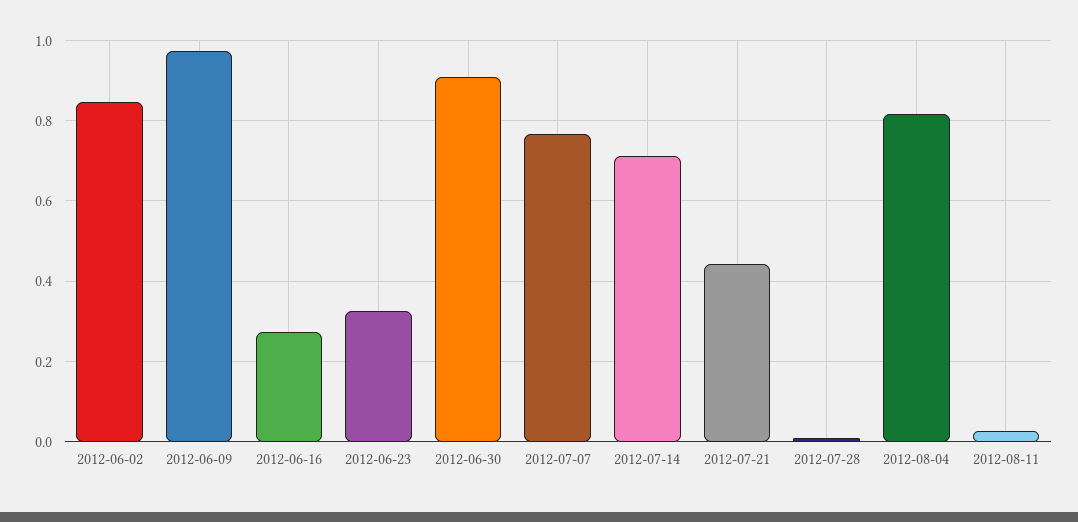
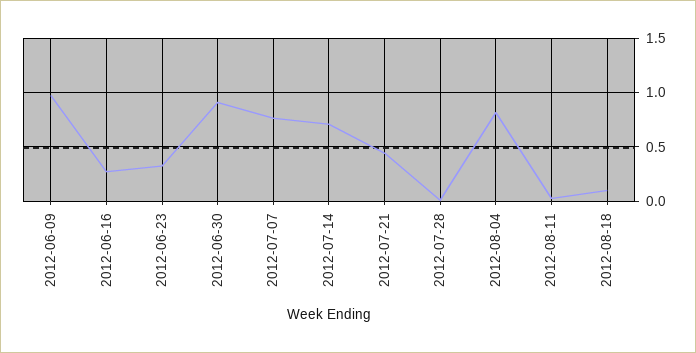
2012-06-02: 0.84 -> none
2012-08-18: none -> 0.1

